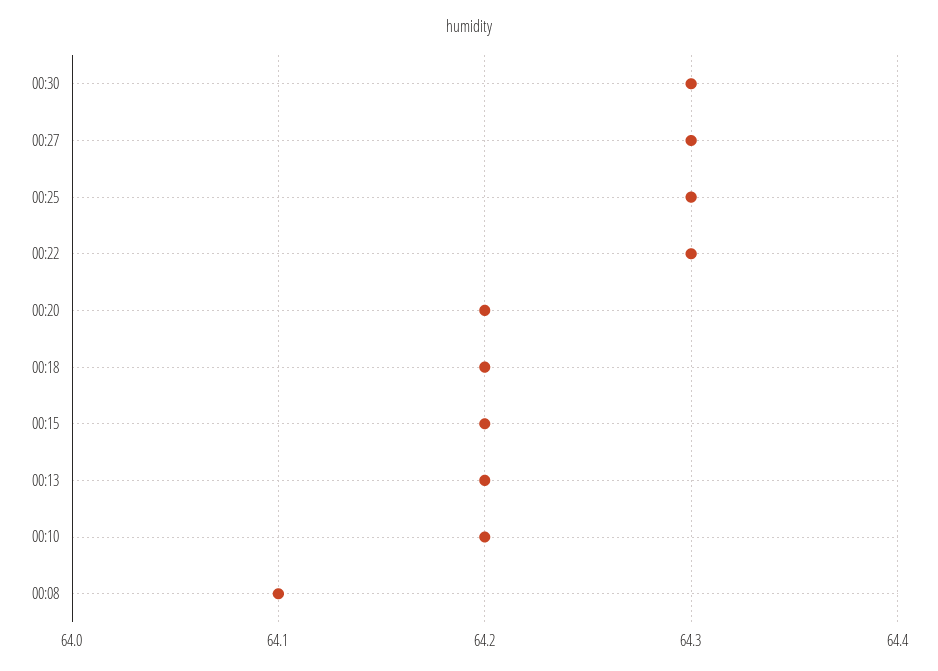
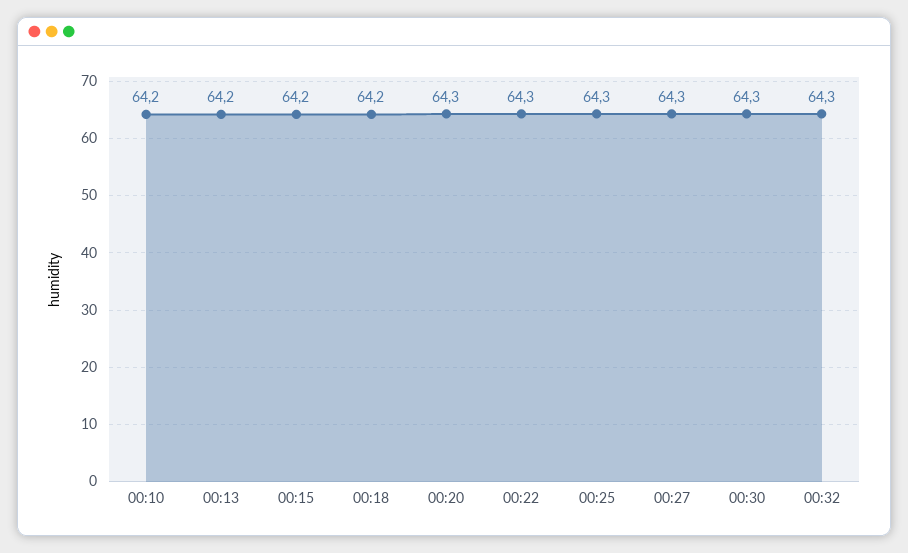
00:20: 64.2 -> 64.3
00:08: 64.1 -> none
00:32: none -> 64.3

